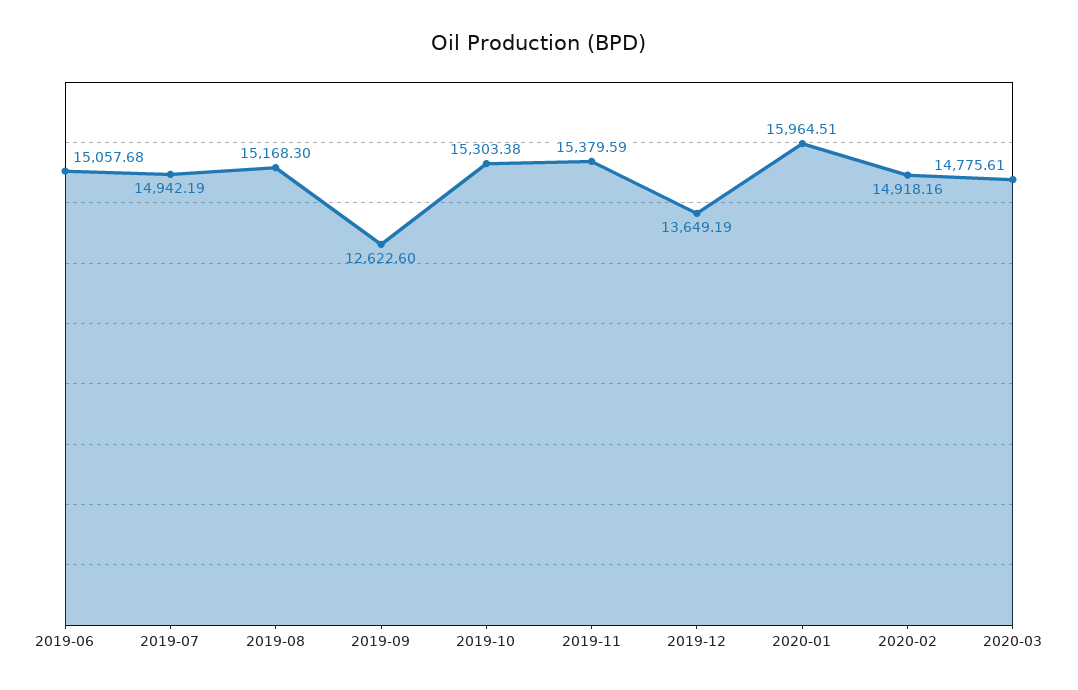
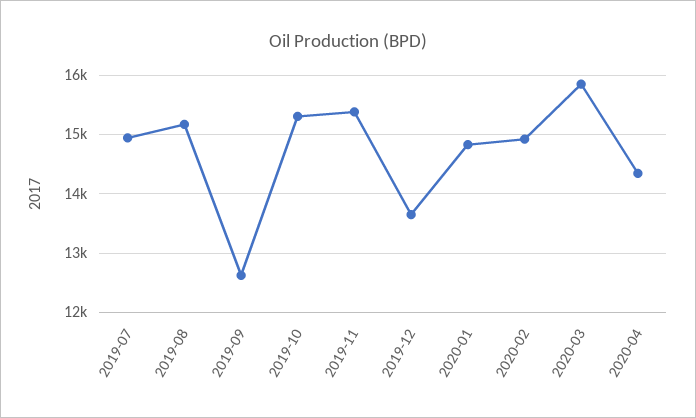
2019-06: 15057.68 -> none
2020-01: 15964.51 -> 14800
2020-03: 14775.61 -> 15800
2020-04: none -> 14400

